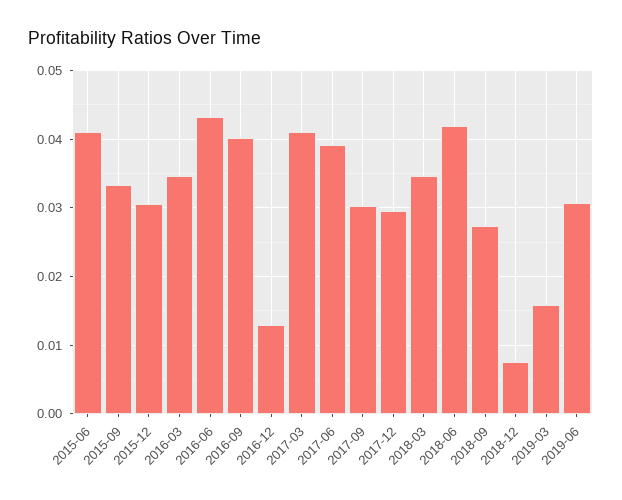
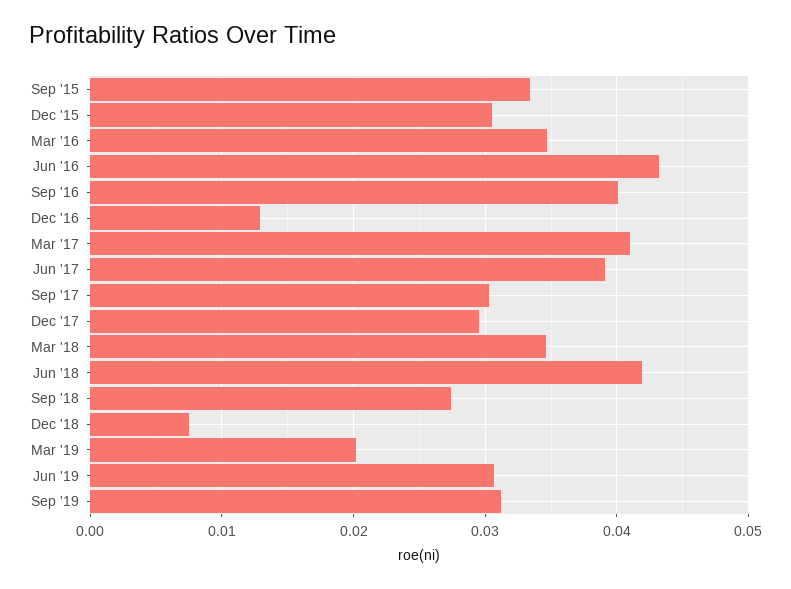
2015-06: 0.041 -> none
2019-03: 0.016 -> 0.02
Sep '19: none -> 0.031

